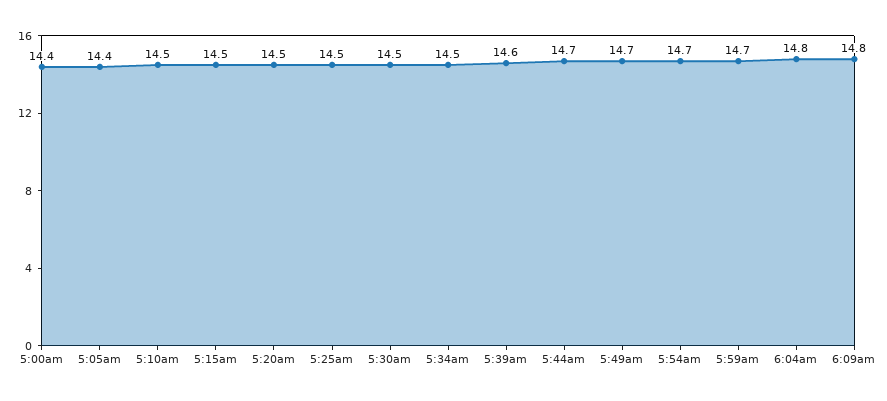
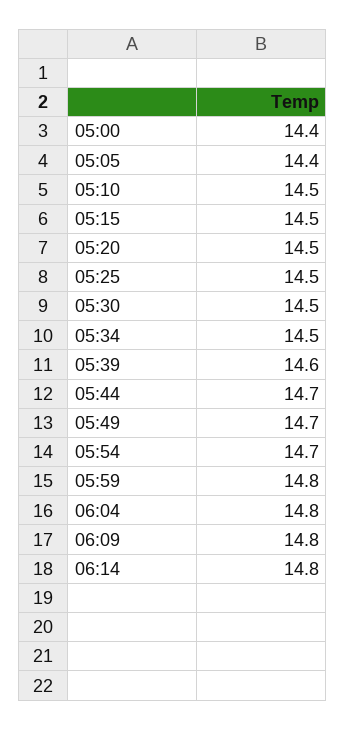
5:59am: 14.7 -> 14.8
06:14: none -> 14.8

